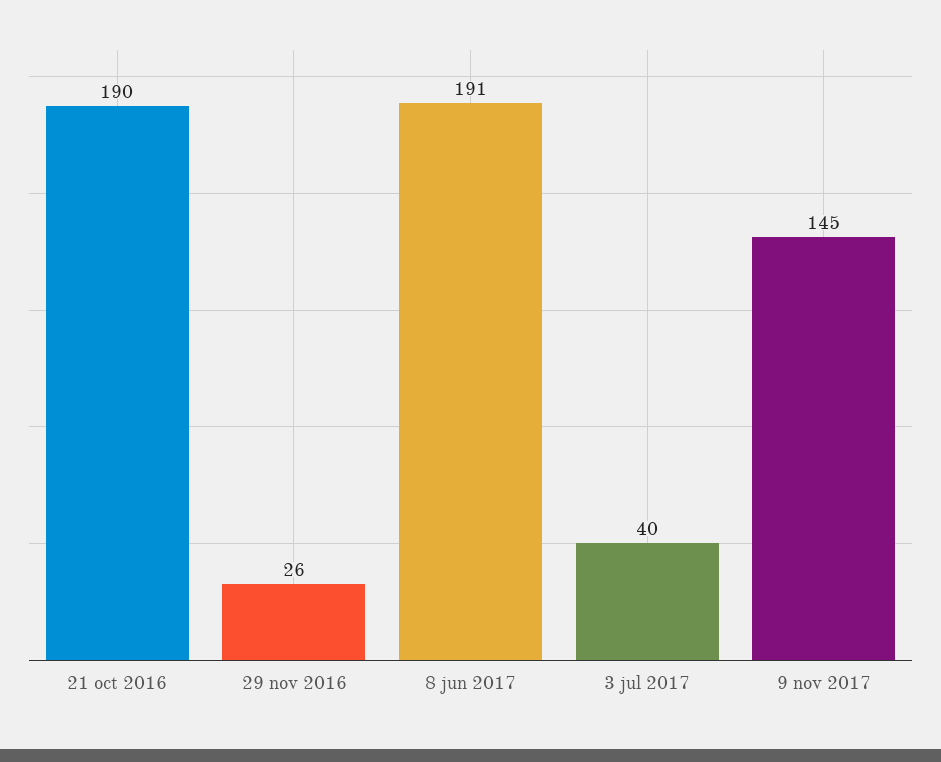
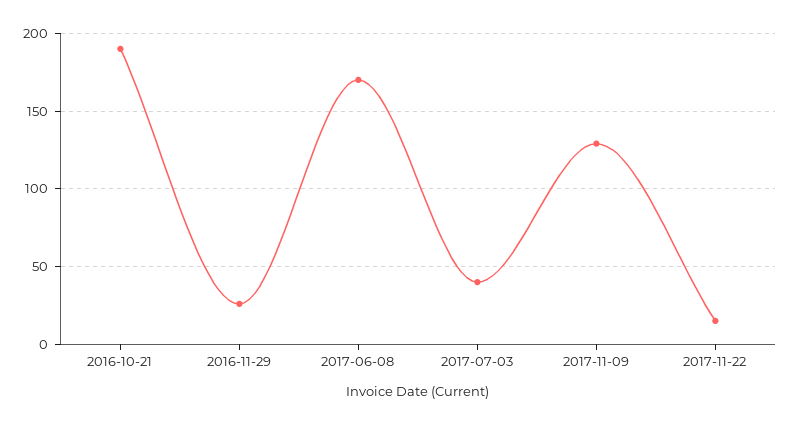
8 jun 2017: 191 -> 170
9 nov 2017: 145 -> 130
2017-11-22: none -> 15

